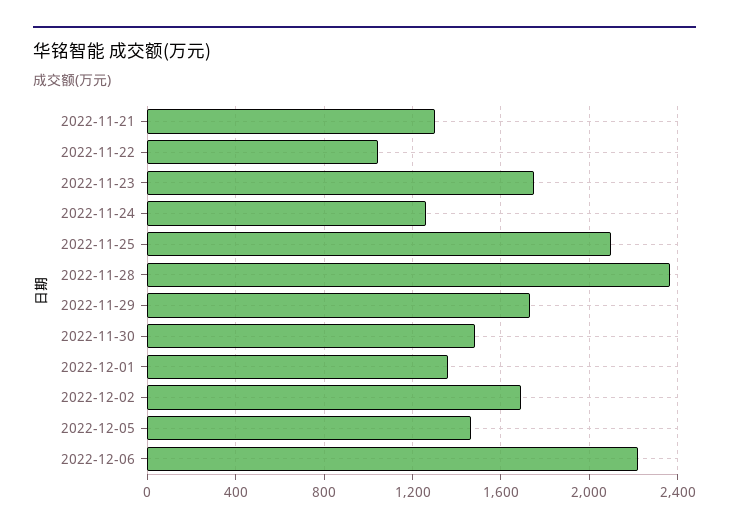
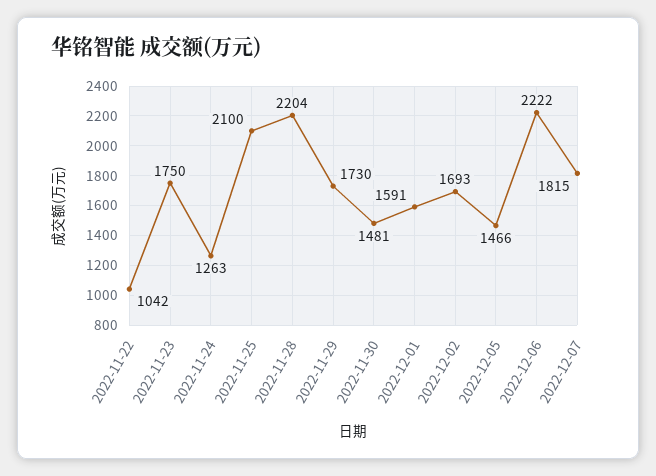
2022-11-21: 1300 -> none
2022-11-28: 2350 -> 2204
2022-12-01: 1350 -> 1591
2022-12-07: none -> 1815

